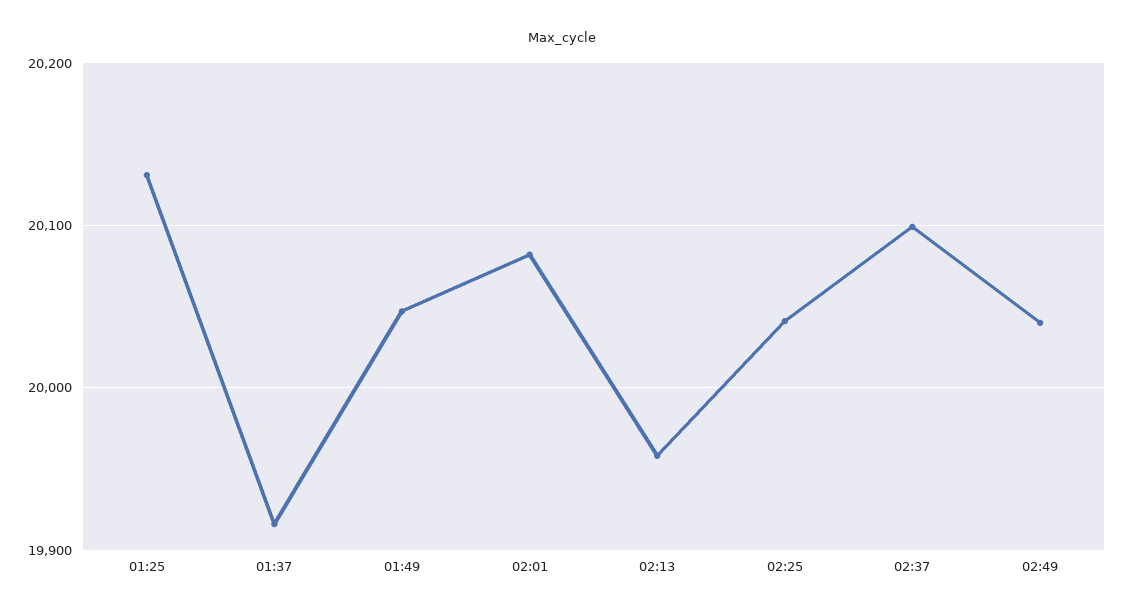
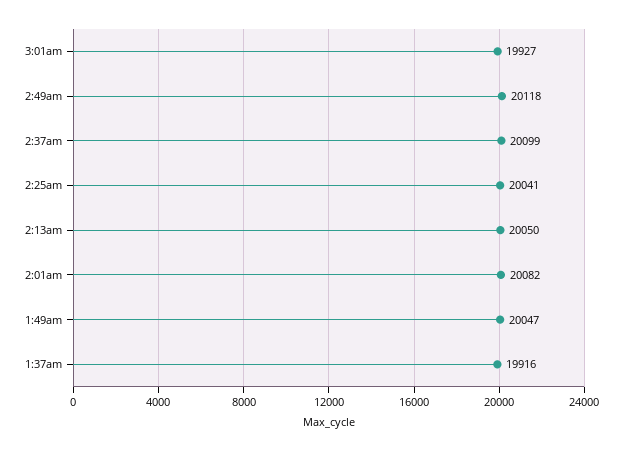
01:25: 20130 -> none
02:13: 19960 -> 20050
02:49: 20040 -> 20118
3:01am: none -> 19927

